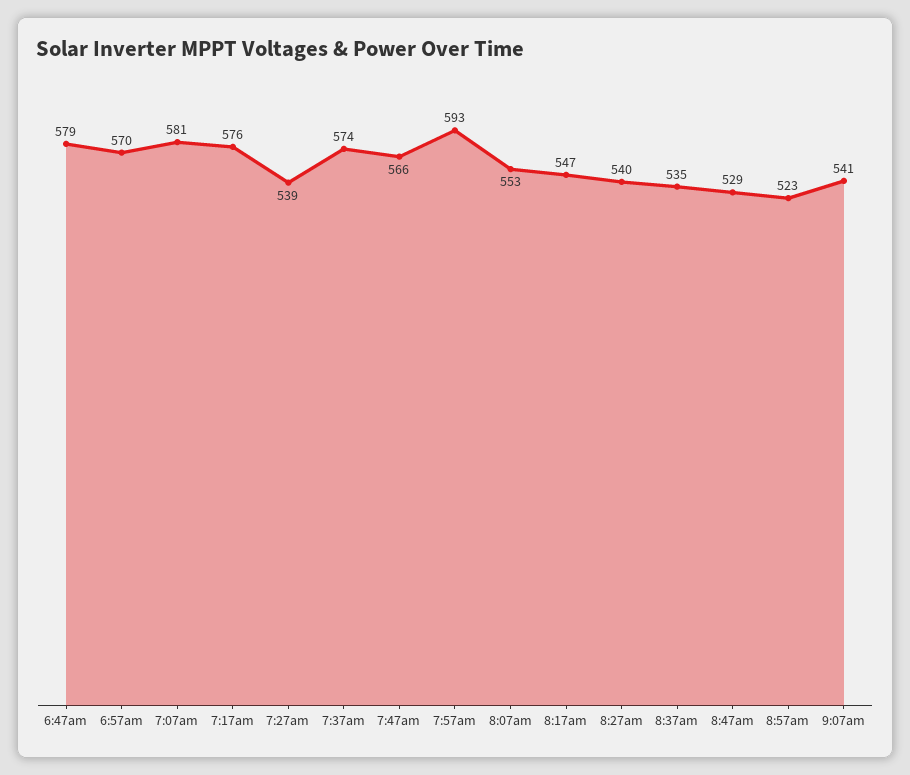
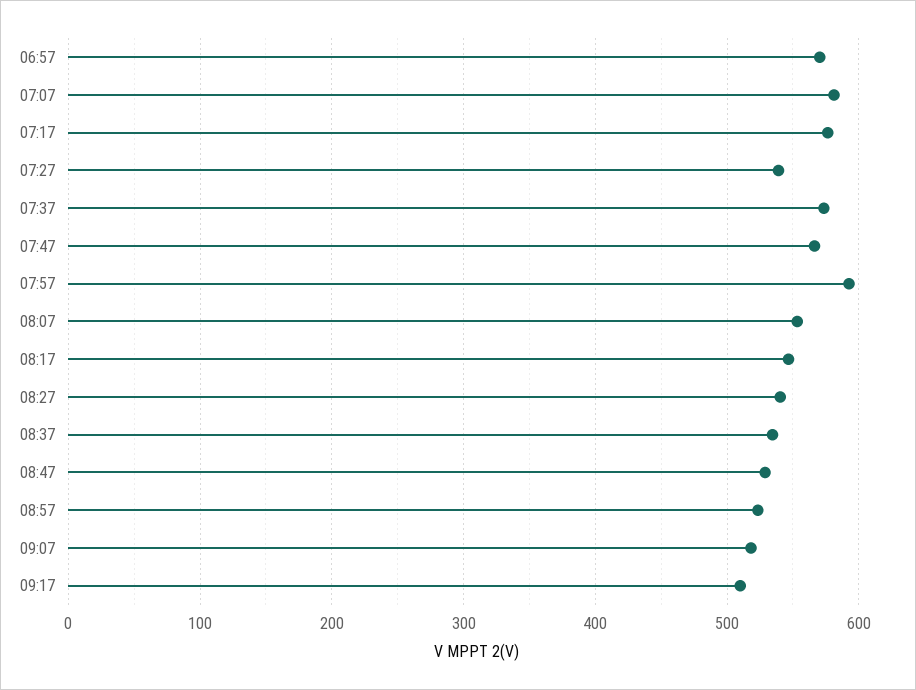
6:47am: 579 -> none
9:07am: 541 -> 520
09:17: none -> 510

